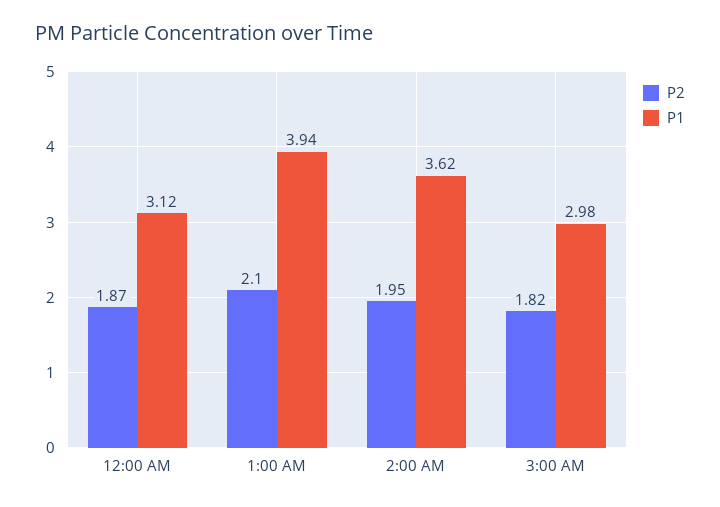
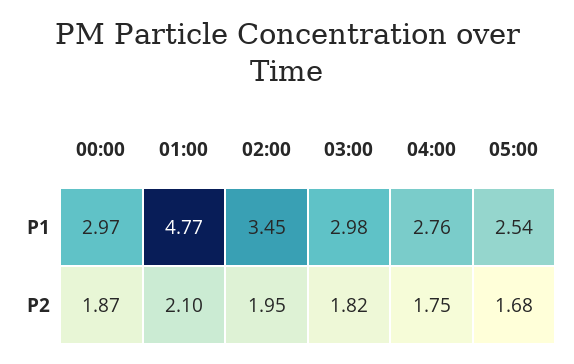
P1, 12:00 AM: 3.12 -> 2.97
P1, 1:00 AM: 3.94 -> 4.77
P1, 2:00 AM: 3.62 -> 3.45
P1, 04:00: none -> 2.76
P1, 05:00: none -> 2.54
P2, 04:00: none -> 1.75
P2, 05:00: none -> 1.68

